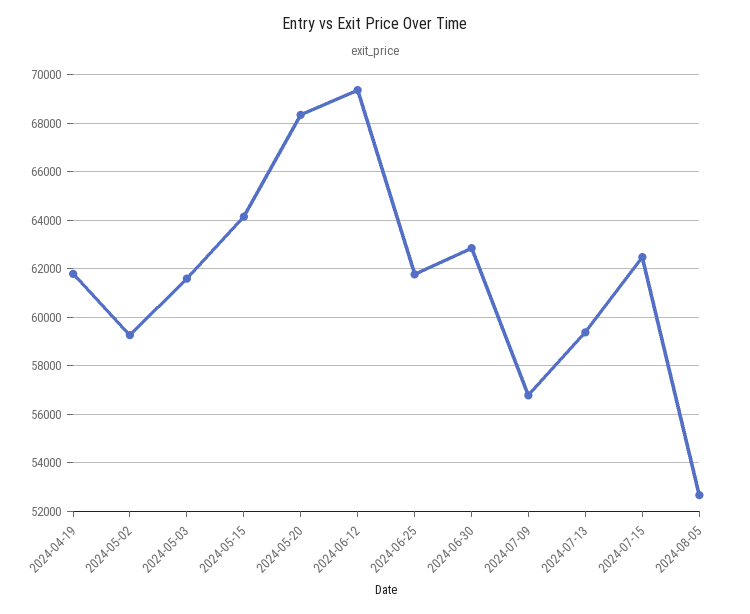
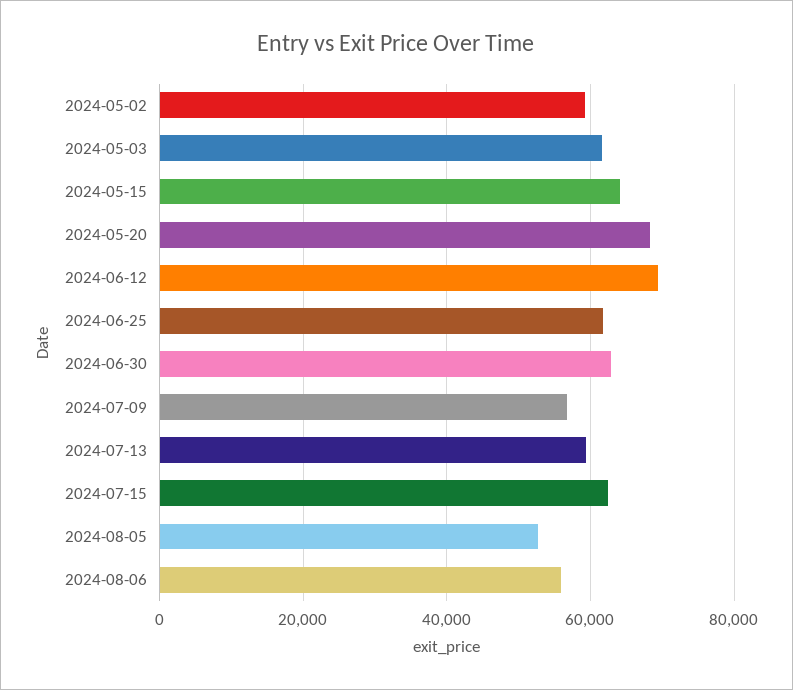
2024-04-19: 61750 -> none
2024-08-06: none -> 56000

